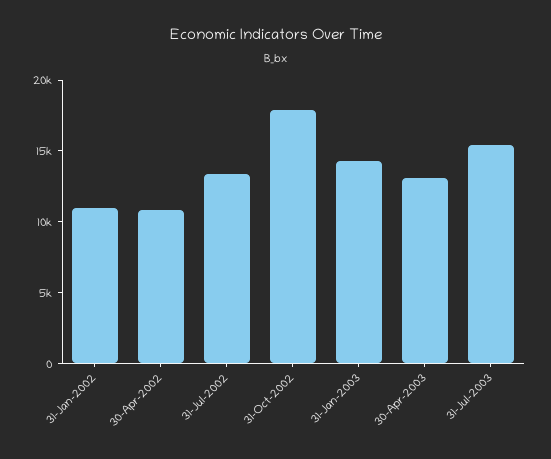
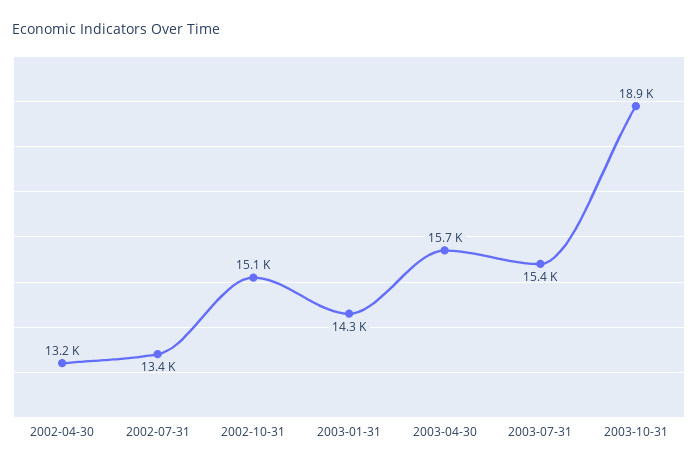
31-Jan-2002: 11000 -> none
30-Apr-2002: 11000 -> 13200
31-Oct-2002: 18000 -> 15100
30-Apr-2003: 13000 -> 15700
2003-10-31: none -> 18900

